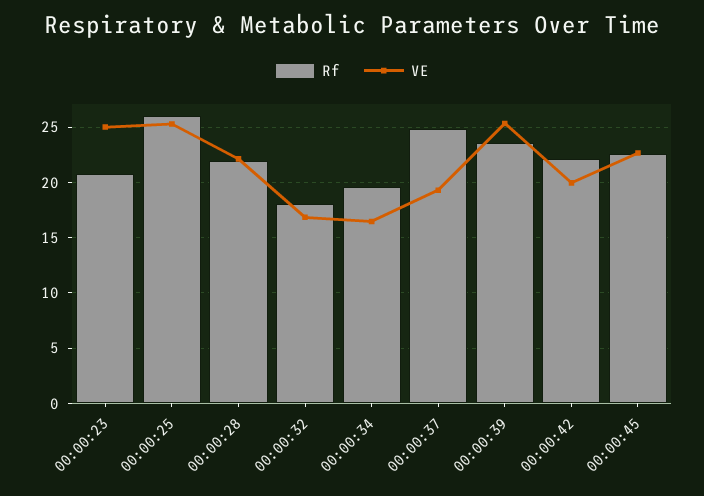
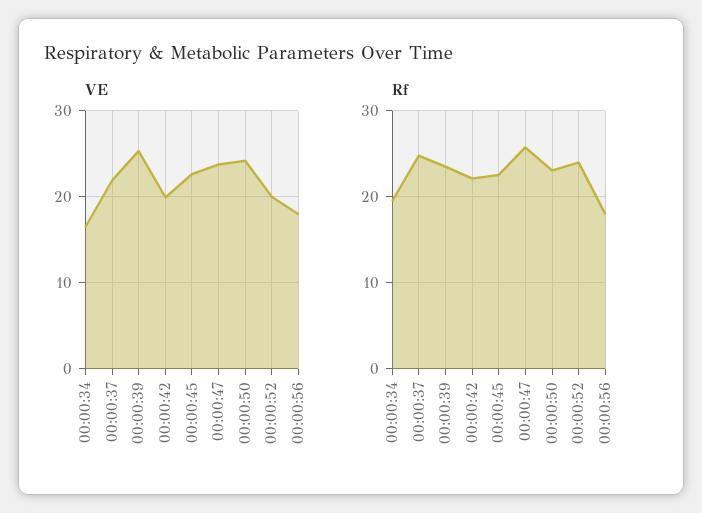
Rf, 00:00:23: 21 -> none
VE, 00:00:23: 25 -> none
Rf, 00:00:25: 26 -> none
VE, 00:00:25: 25 -> none
Rf, 00:00:28: 22 -> none
VE, 00:00:28: 22 -> none
Rf, 00:00:32: 18 -> none
VE, 00:00:32: 17 -> none
VE, 00:00:37: 19 -> 22
VE, 00:00:47: none -> 24
VE, 00:00:50: none -> 24
VE, 00:00:52: none -> 20
VE, 00:00:56: none -> 18
Rf, 00:00:47: none -> 26
Rf, 00:00:50: none -> 23
Rf, 00:00:52: none -> 24
Rf, 00:00:56: none -> 18

